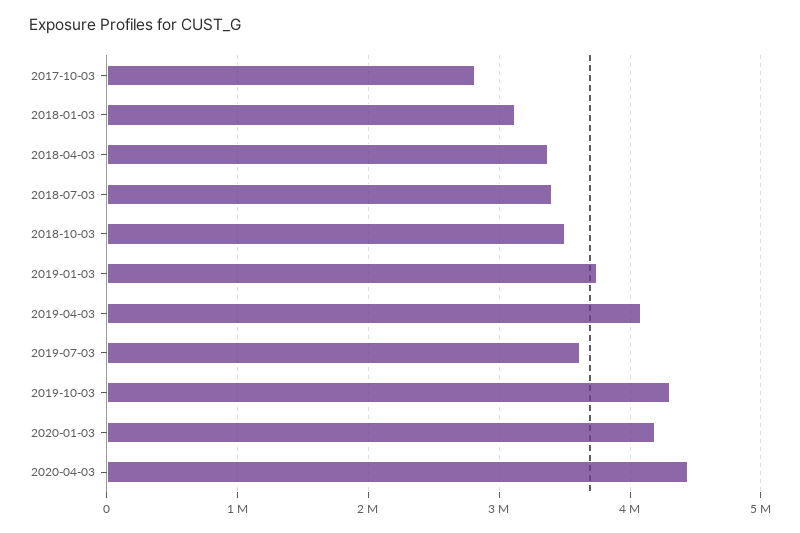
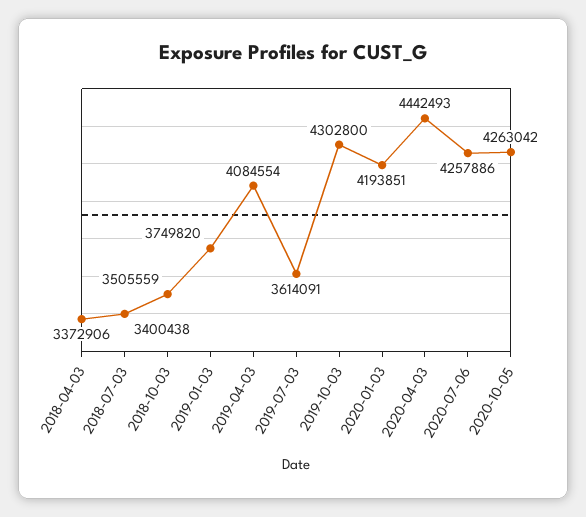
2017-10-03: 2800000 -> none
2018-01-03: 3100000 -> none
2020-07-06: none -> 4257886
2020-10-05: none -> 4263042

